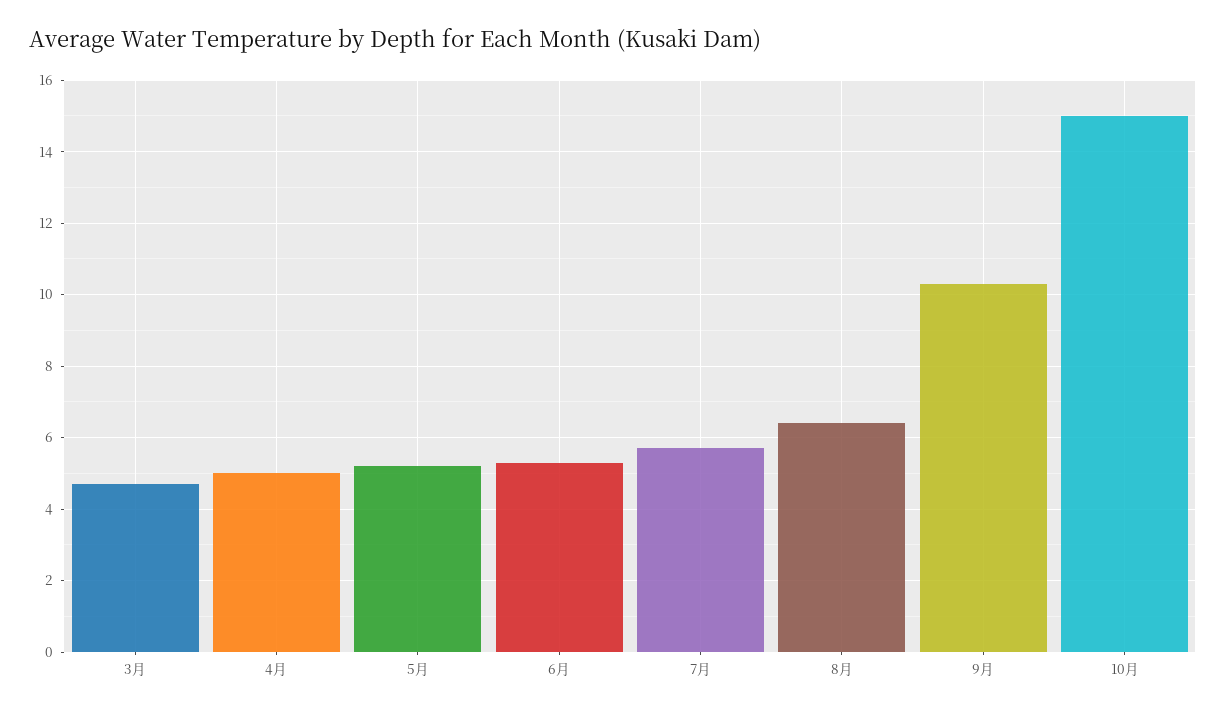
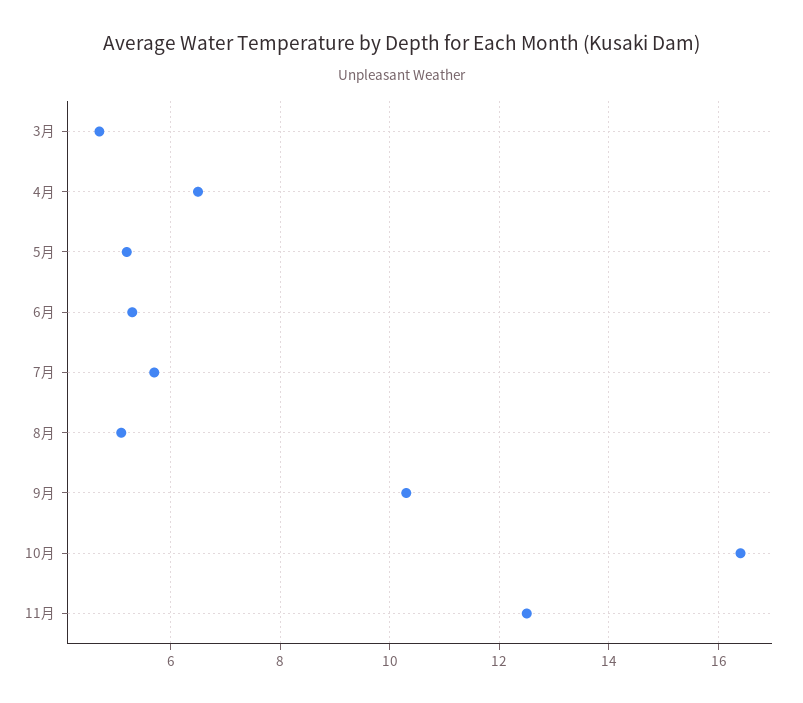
4月: 5 -> 6.5
8月: 6.5 -> 5
10月: 15 -> 16.5
11月: none -> 12.5

